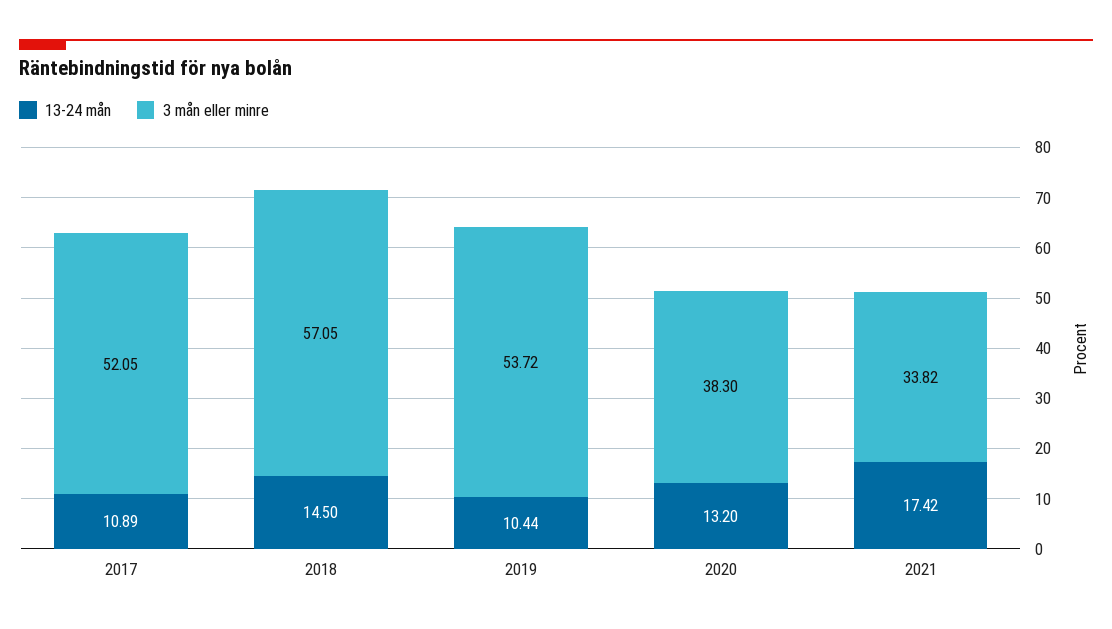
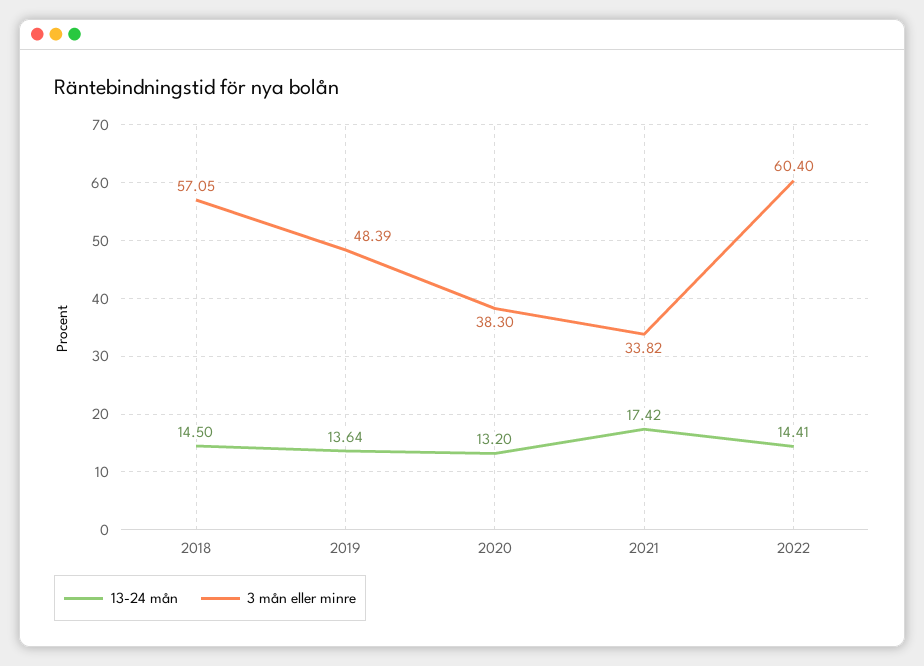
13-24 mån, 2017: 10.89 -> none
3 mån eller minre, 2017: 52.05 -> none
13-24 mån, 2019: 10.44 -> 13.64
3 mån eller minre, 2019: 53.72 -> 48.39
13-24 mån, 2022: none -> 14.41
3 mån eller minre, 2022: none -> 60.4

